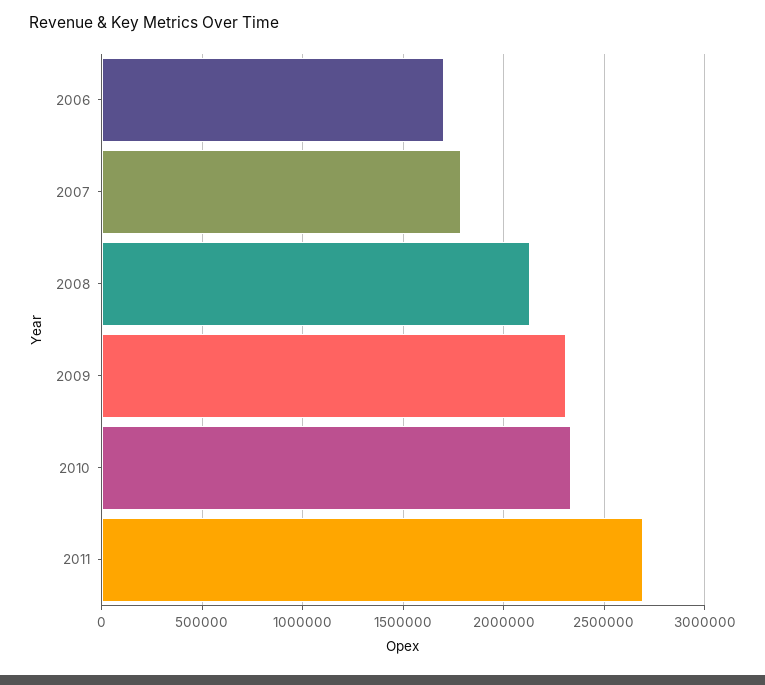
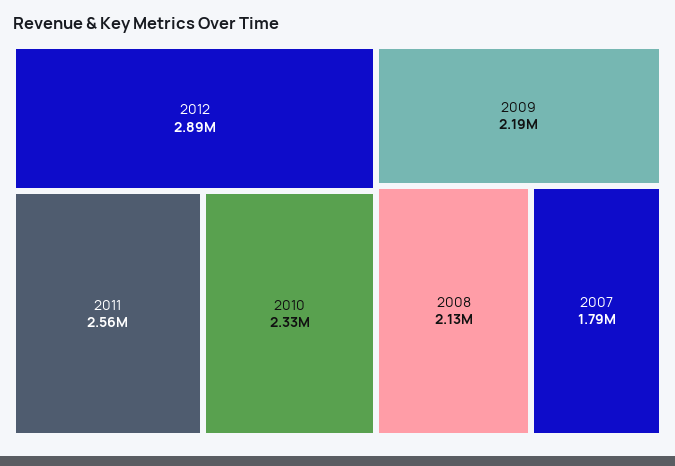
2006: 1700000 -> none
2009: 2300000 -> 2190000
2011: 2700000 -> 2560000
2012: none -> 2890000

